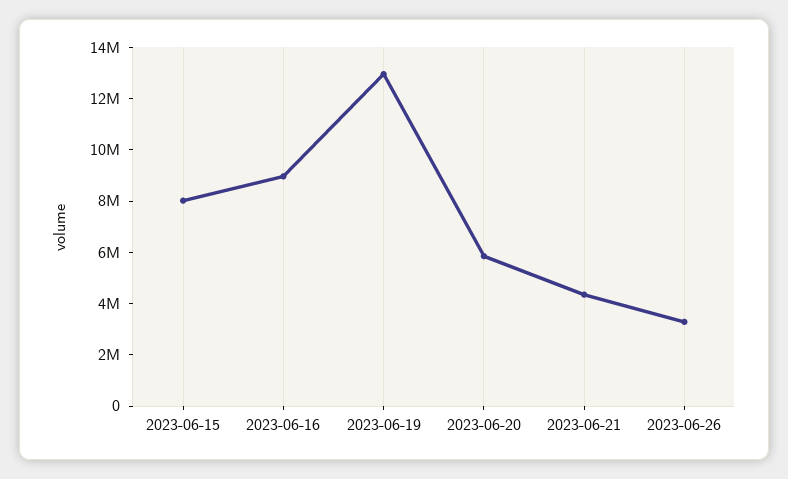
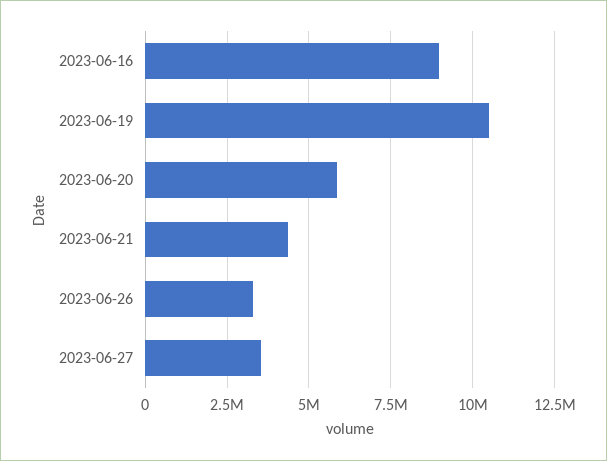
2023-06-15: 8000000 -> none
2023-06-19: 13000000 -> 10500000
2023-06-27: none -> 3500000

